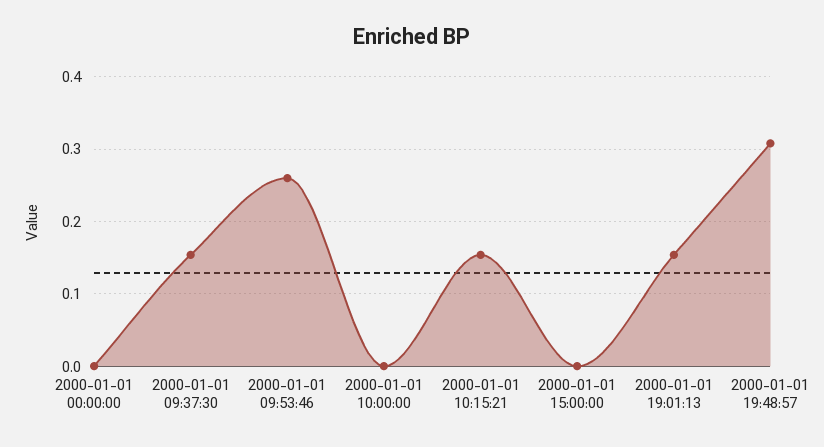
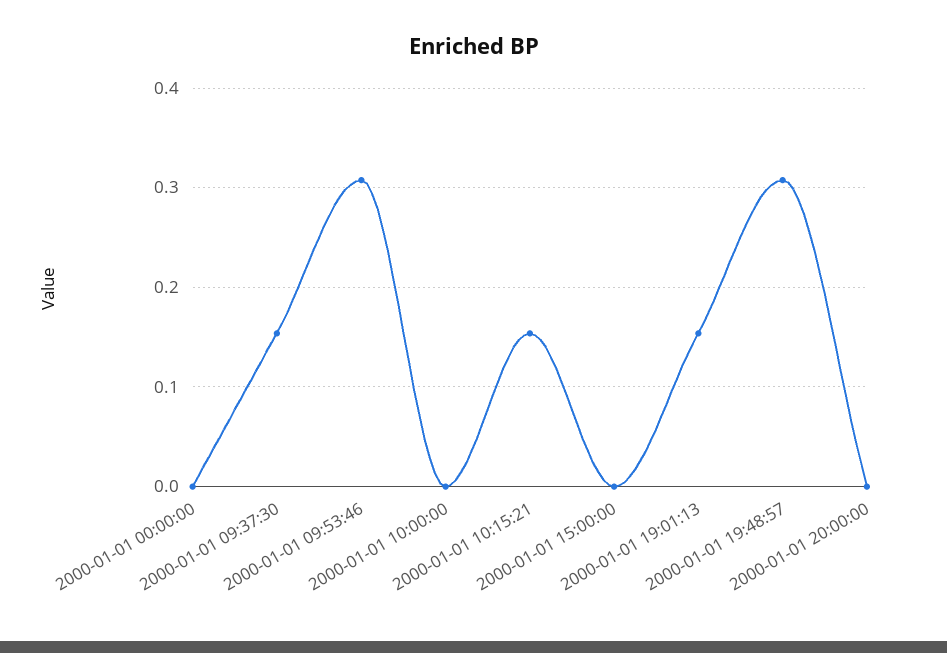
2000-01-01 09:53:46: 0.26 -> 0.31
2000-01-01 20:00:00: none -> 0

